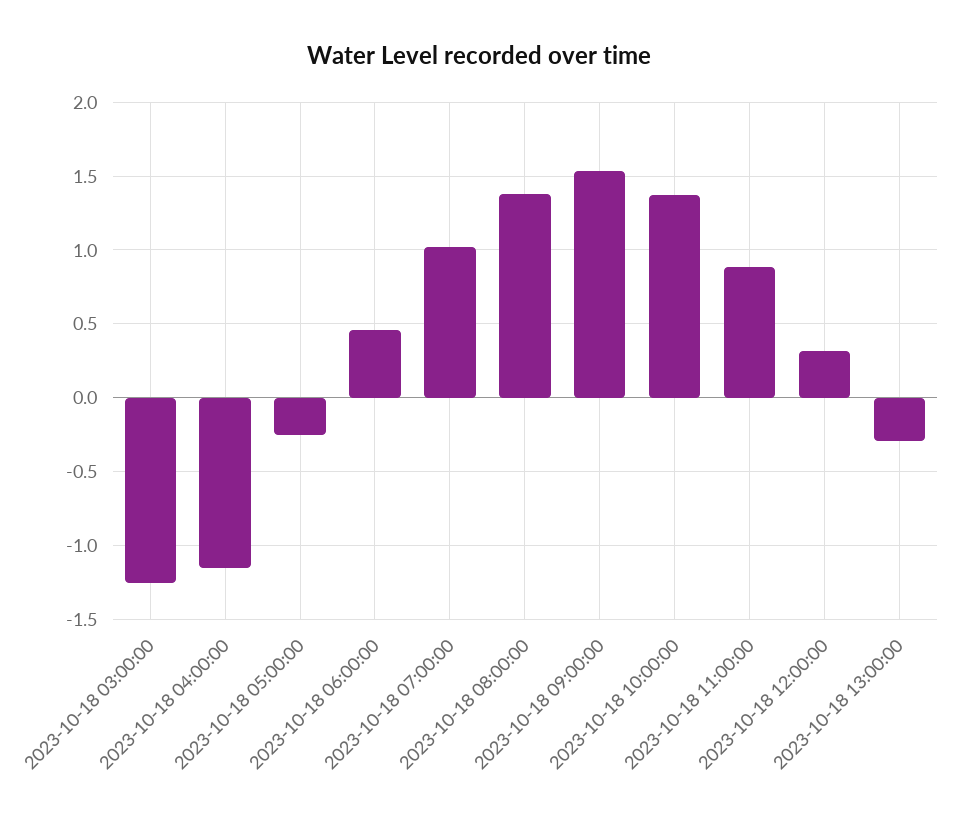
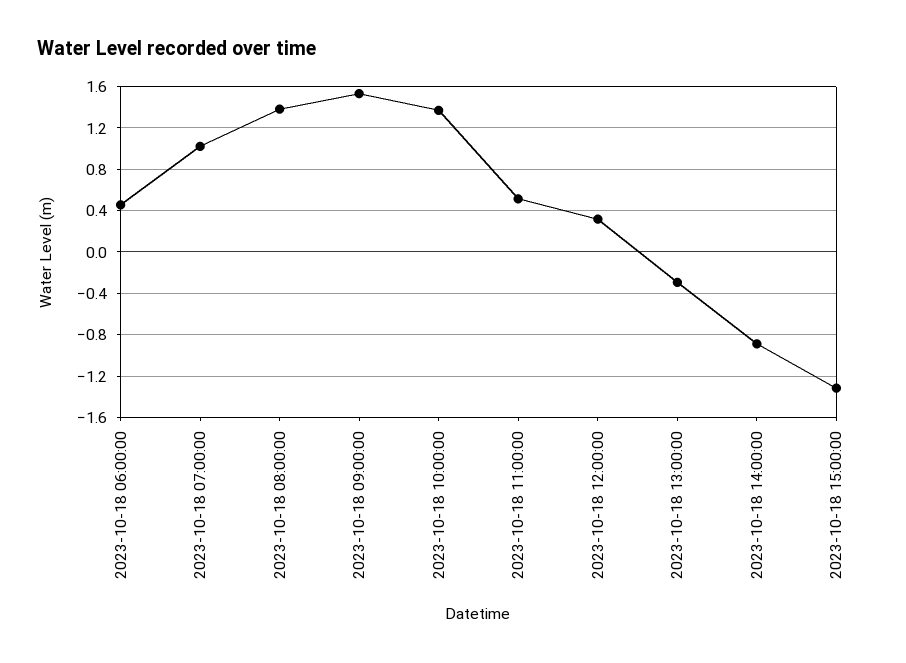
2023-10-18 03:00:00: -1.25 -> none
2023-10-18 04:00:00: -1.15 -> none
2023-10-18 05:00:00: -0.25 -> none
2023-10-18 11:00:00: 0.9 -> 0.5
2023-10-18 14:00:00: none -> -0.9
2023-10-18 15:00:00: none -> -1.3

